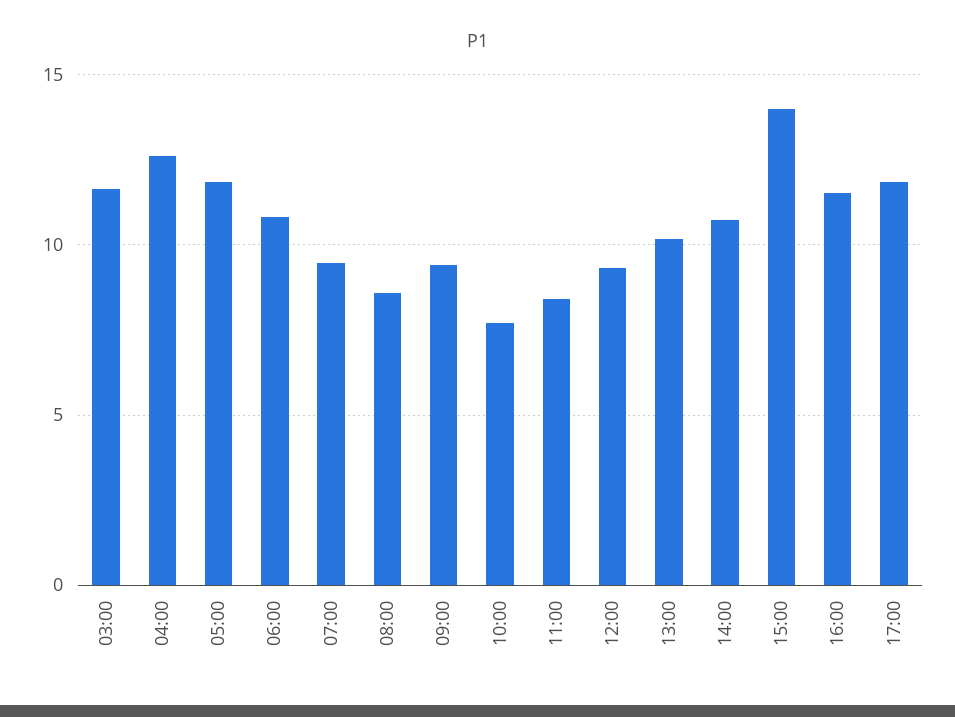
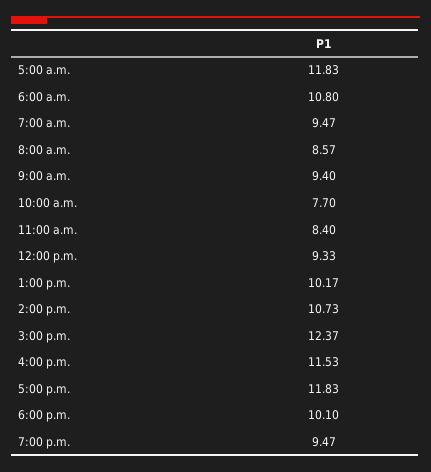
03:00: 11.5 -> none
04:00: 12.5 -> none
15:00: 14 -> 12.37
6:00 p.m.: none -> 10.1
7:00 p.m.: none -> 9.47

